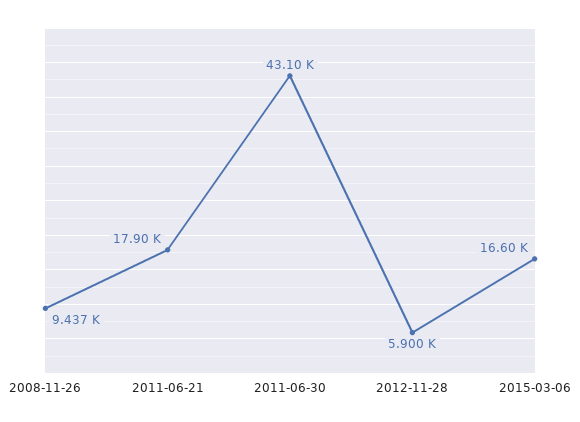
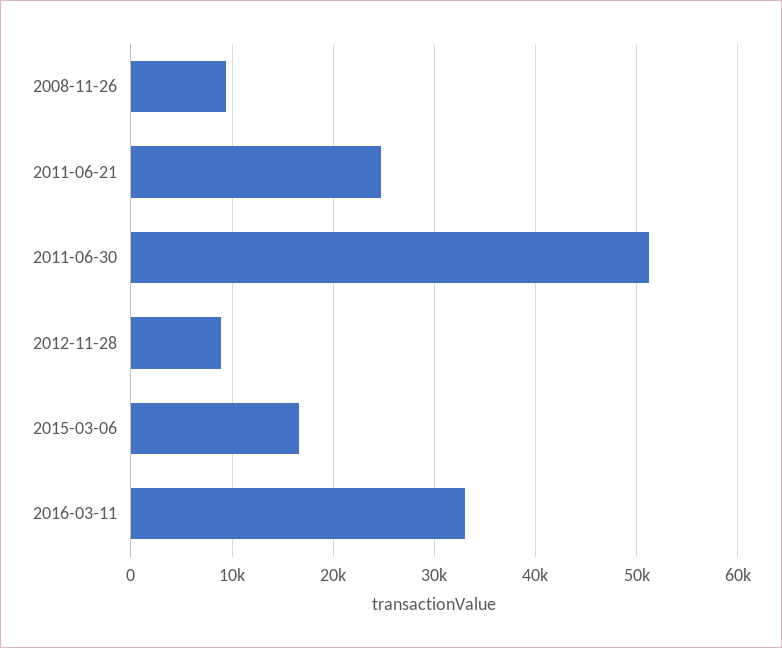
2011-06-21: 17900 -> 25000
2011-06-30: 43100 -> 51000
2012-11-28: 5900 -> 9000
2016-03-11: none -> 33000

